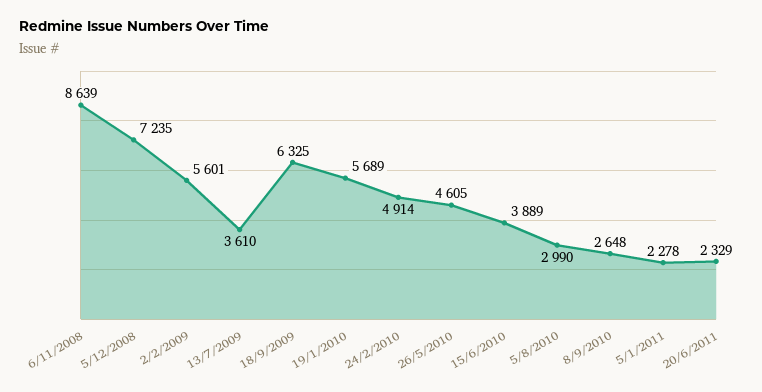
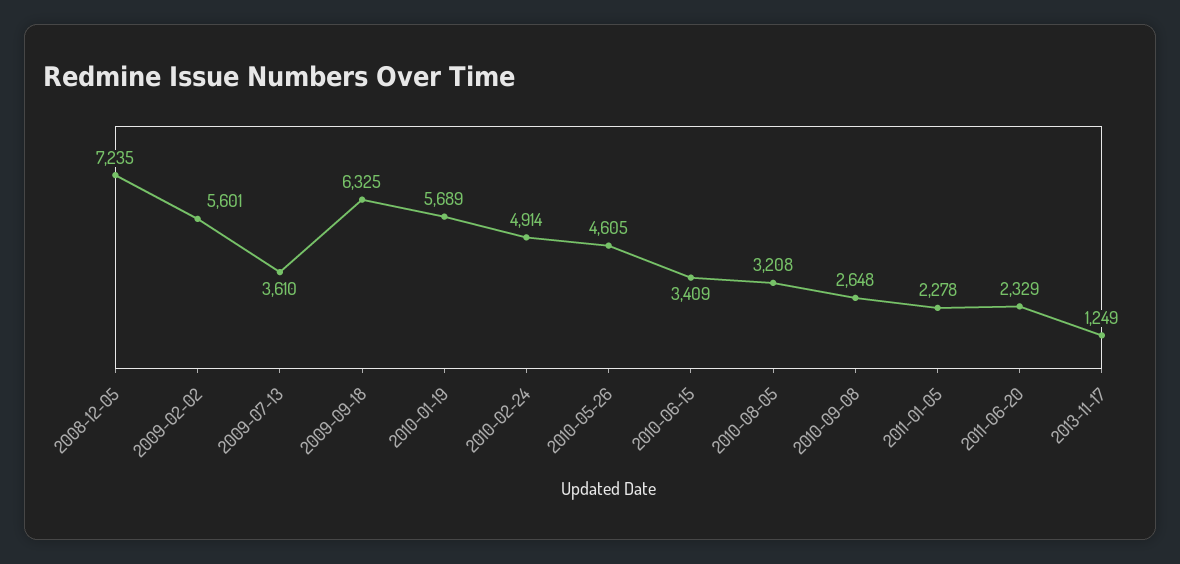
6/11/2008: 8639 -> none
15/6/2010: 3889 -> 3409
5/8/2010: 2990 -> 3208
2013-11-17: none -> 1249

